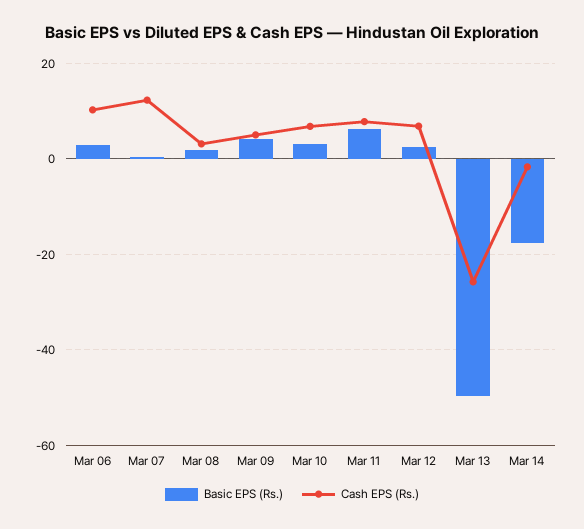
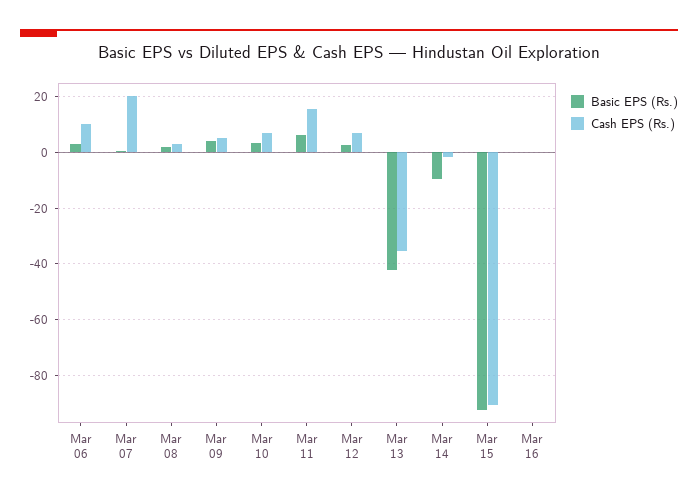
Cash EPS (Rs.), Mar 07: 12 -> 20
Cash EPS (Rs.), Mar 11: 8 -> 15
Basic EPS (Rs.), Mar 13: -50 -> -42.5
Cash EPS (Rs.), Mar 13: -26 -> -35
Basic EPS (Rs.), Mar 14: -18 -> -10
Basic EPS (Rs.), Mar 15: none -> -92.5
Cash EPS (Rs.), Mar 15: none -> -90
Basic EPS (Rs.), Mar 16: none -> 0
Cash EPS (Rs.), Mar 16: none -> 0

